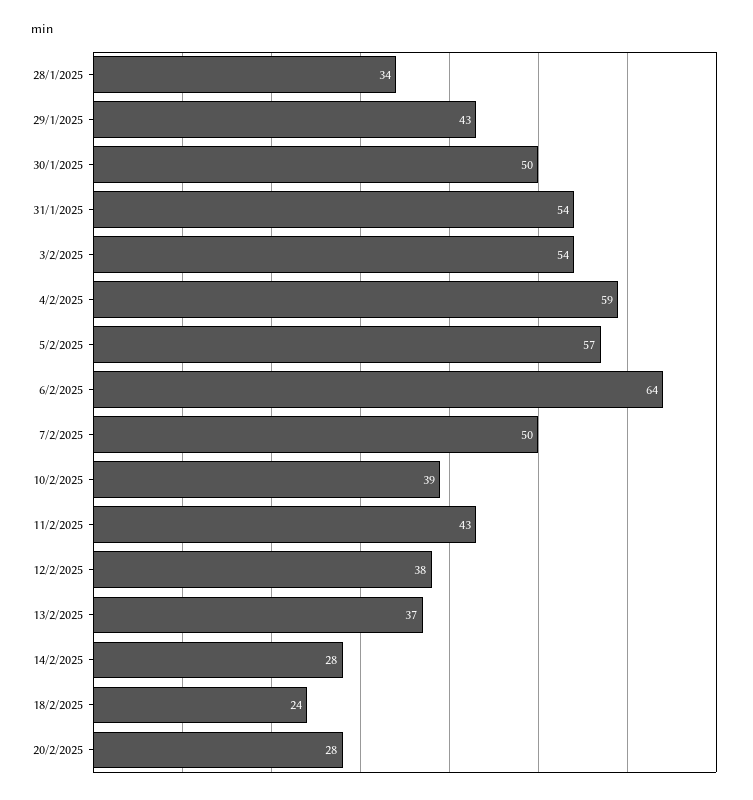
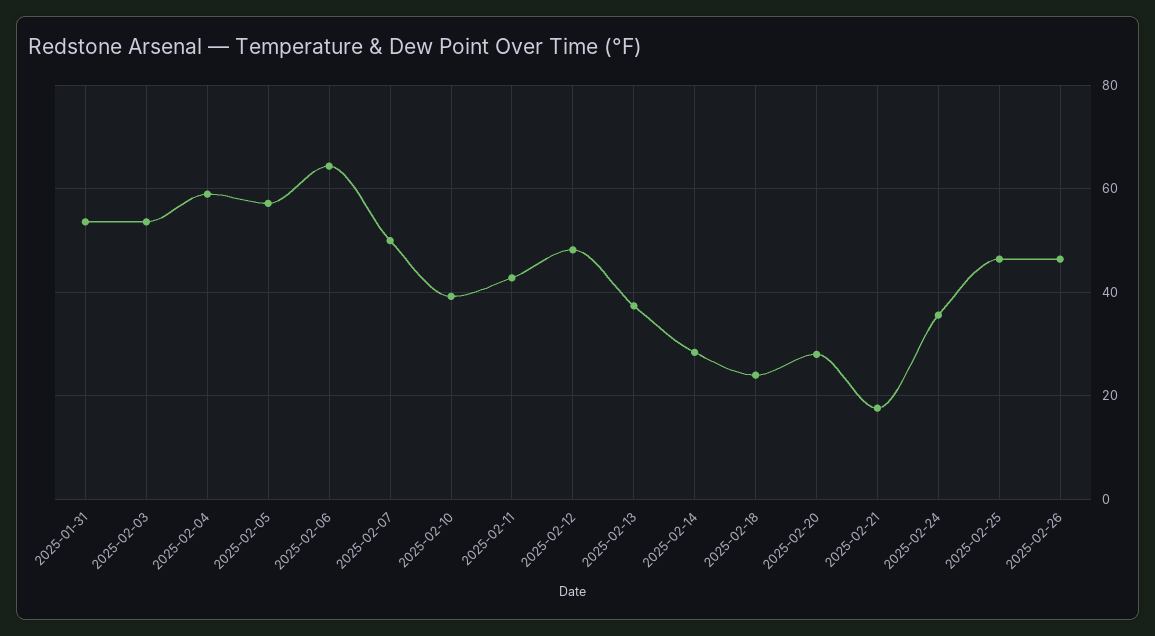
28/1/2025: 34 -> none
29/1/2025: 43 -> none
30/1/2025: 50 -> none
12/2/2025: 38 -> 48
2025-02-21: none -> 18
2025-02-24: none -> 36
2025-02-25: none -> 46
2025-02-26: none -> 46

